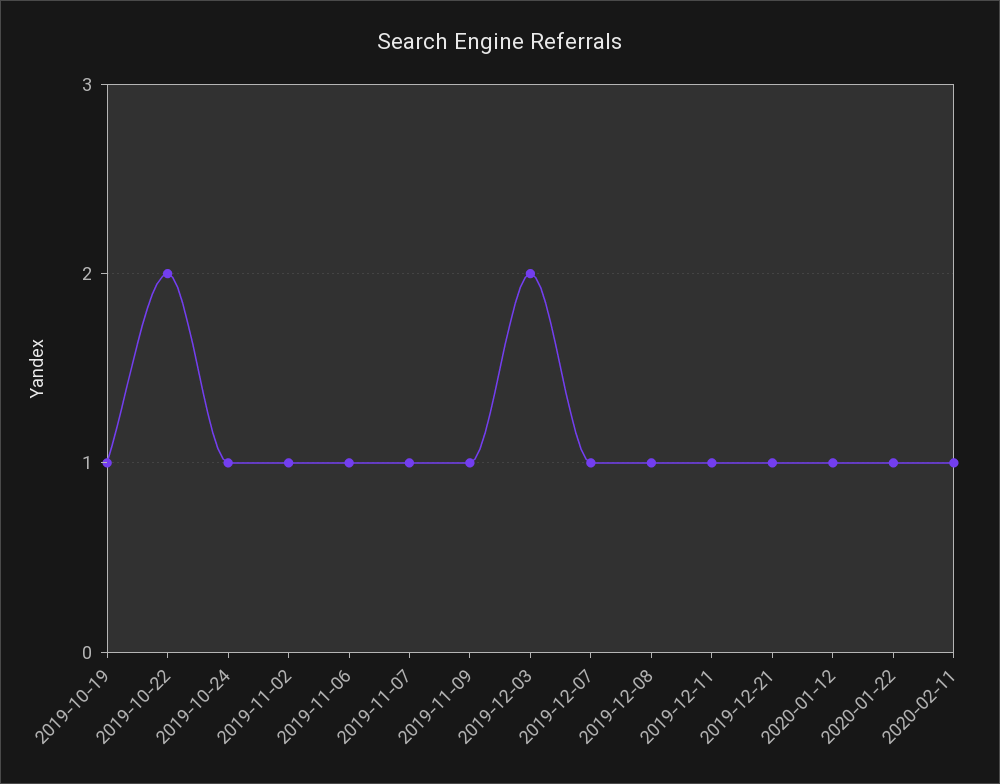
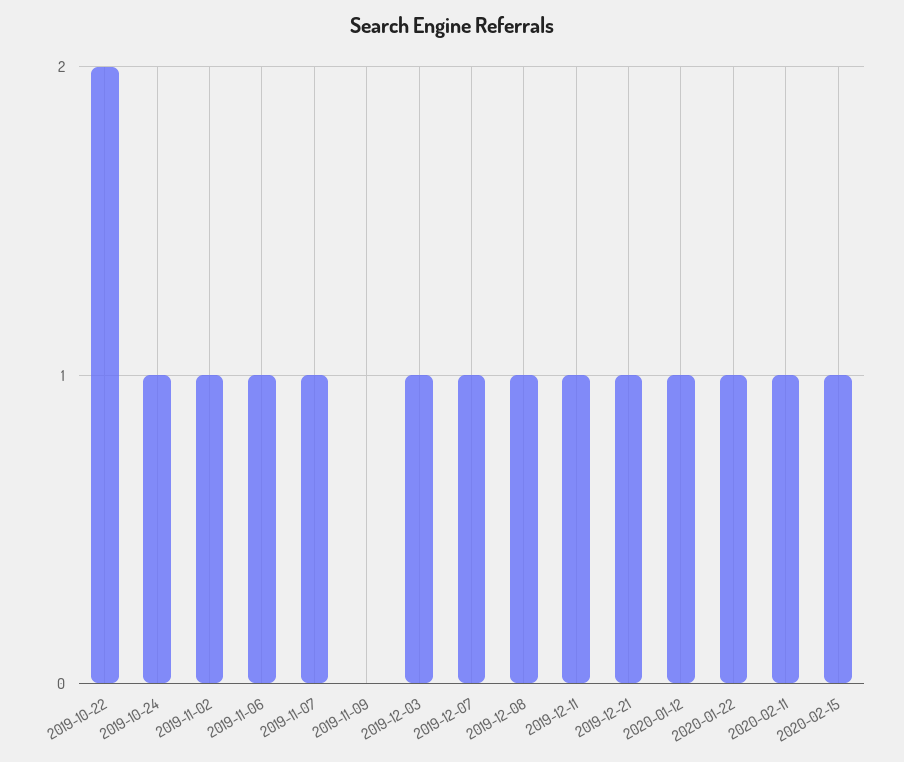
2019-10-19: 1 -> none
2019-11-09: 1 -> 0
2019-12-03: 2 -> 1
2020-02-15: none -> 1

